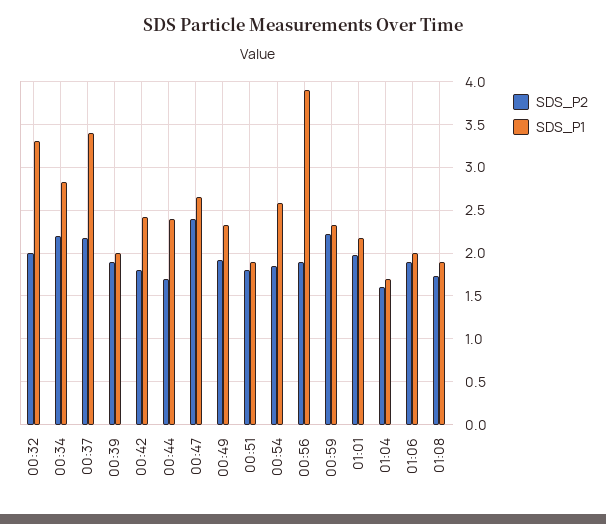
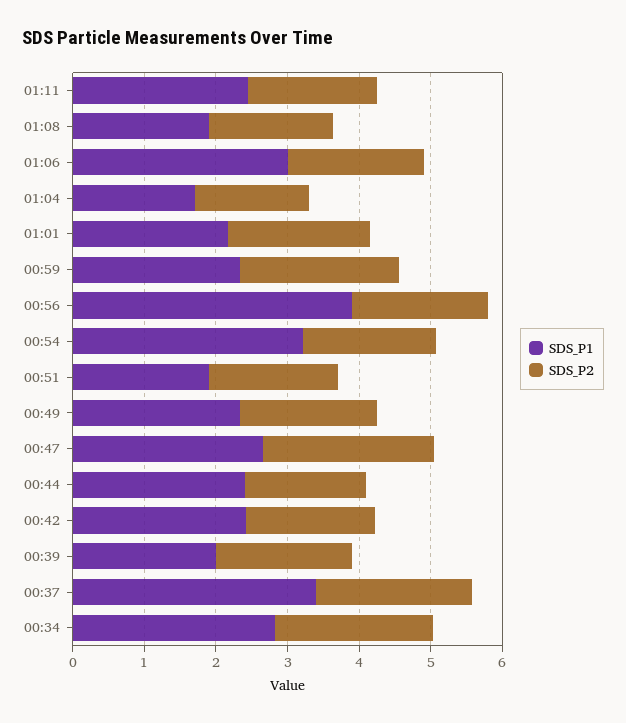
SDS_P2, 00:32: 2 -> none
SDS_P1, 00:32: 3.3 -> none
SDS_P1, 00:54: 2.6 -> 3.2
SDS_P1, 01:06: 2 -> 3
SDS_P1, 01:11: none -> 2.4
SDS_P2, 01:11: none -> 1.8

